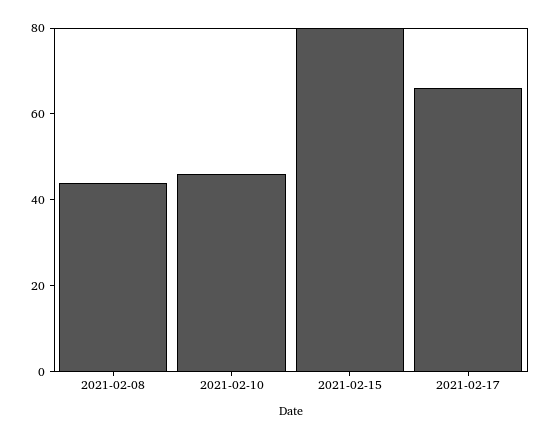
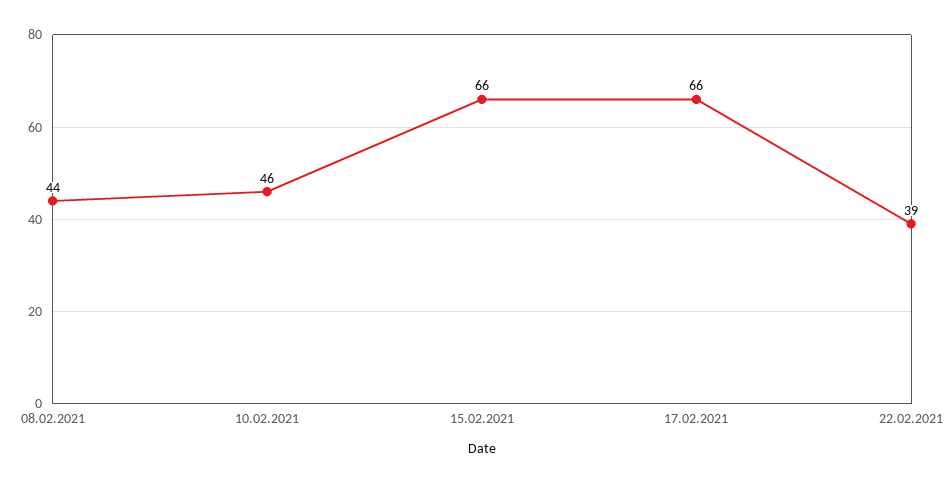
2021-02-15: 80 -> 66
22.02.2021: none -> 39

